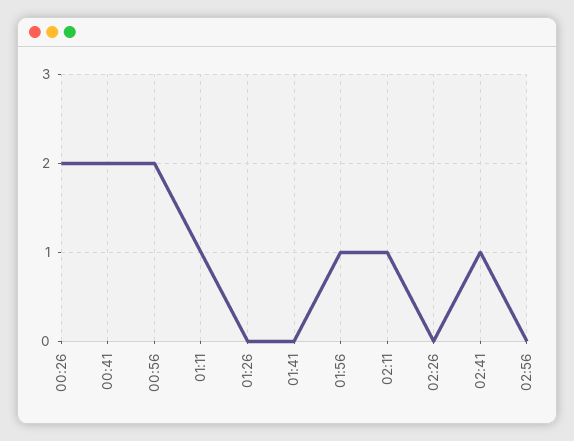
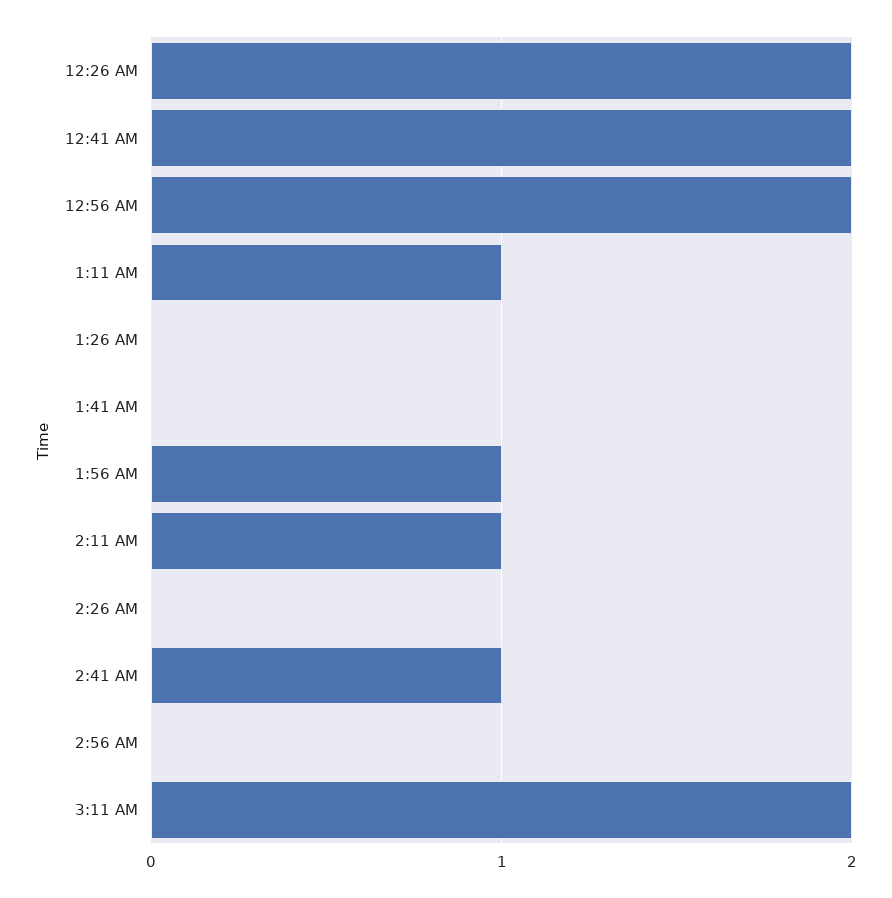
3:11 AM: none -> 2

